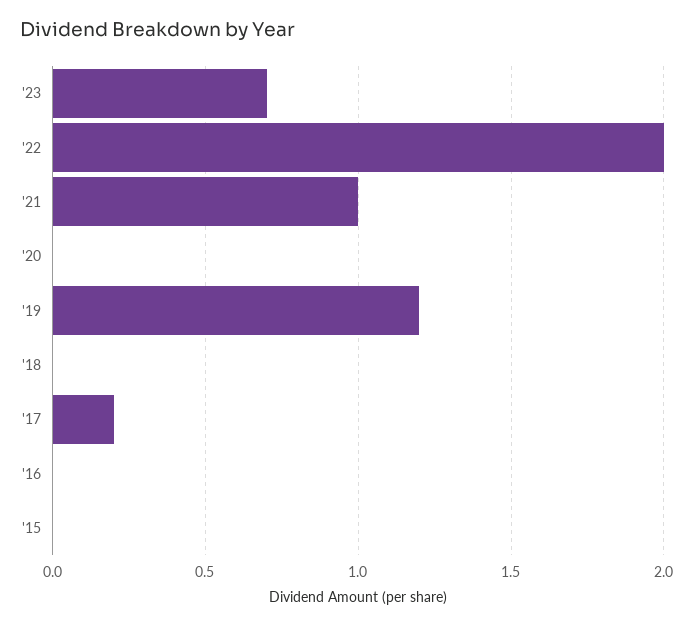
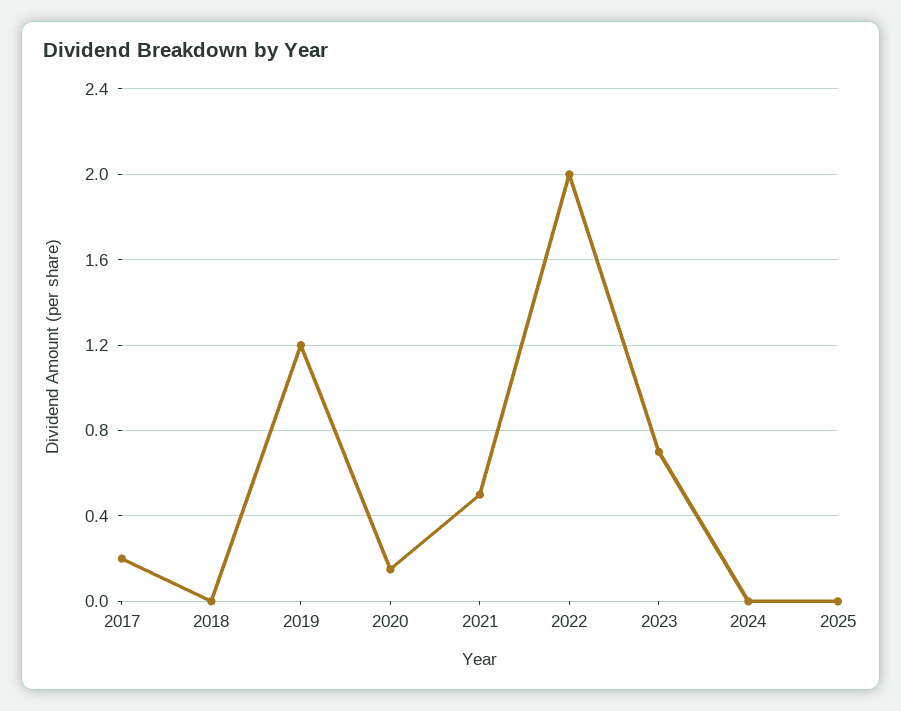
'21: 1 -> 0.5
'20: 0 -> 0.15
'16: 0 -> none
'15: 0 -> none
2024: none -> 0
2025: none -> 0

